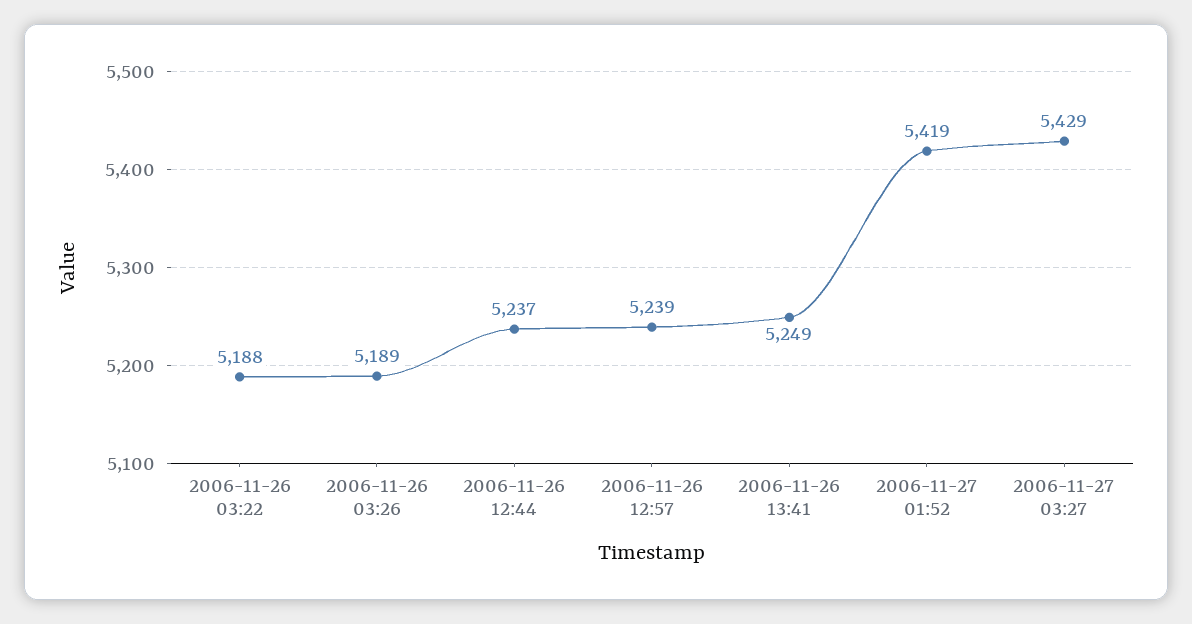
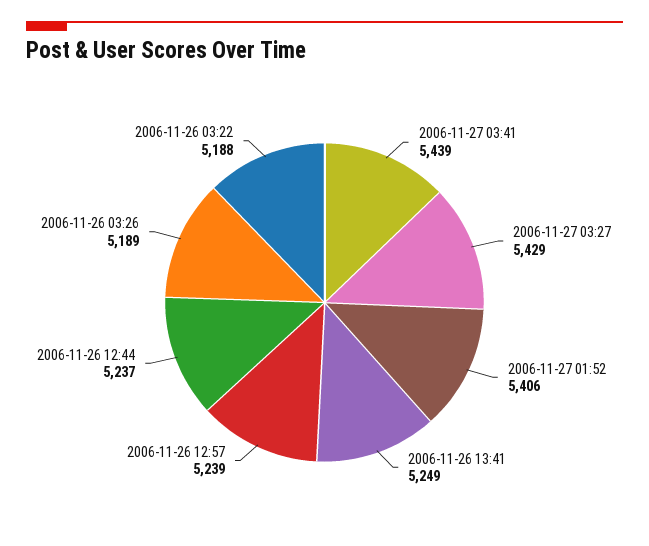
2006-11-27 01:52: 5419 -> 5406
2006-11-27 03:41: none -> 5439

